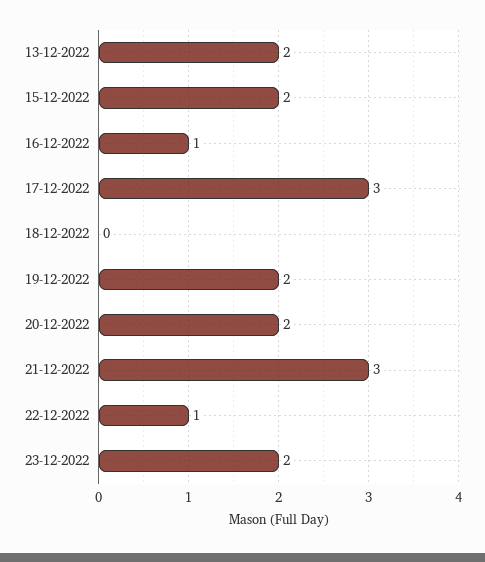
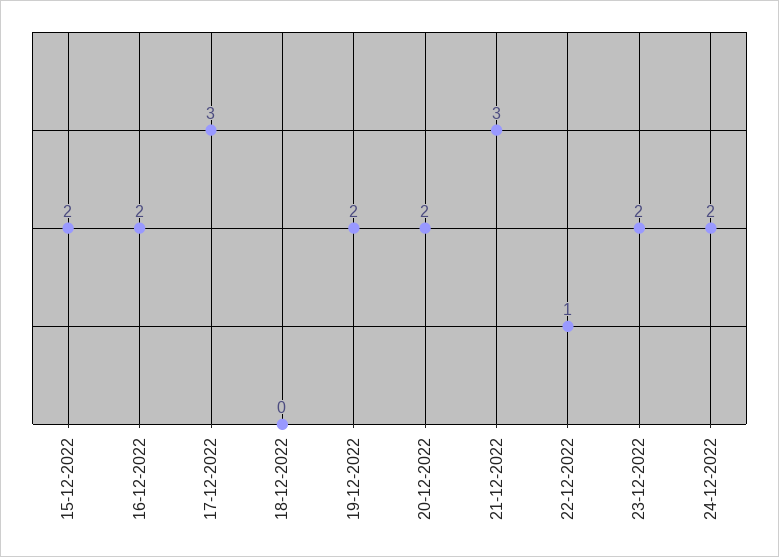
13-12-2022: 2 -> none
16-12-2022: 1 -> 2
24-12-2022: none -> 2

